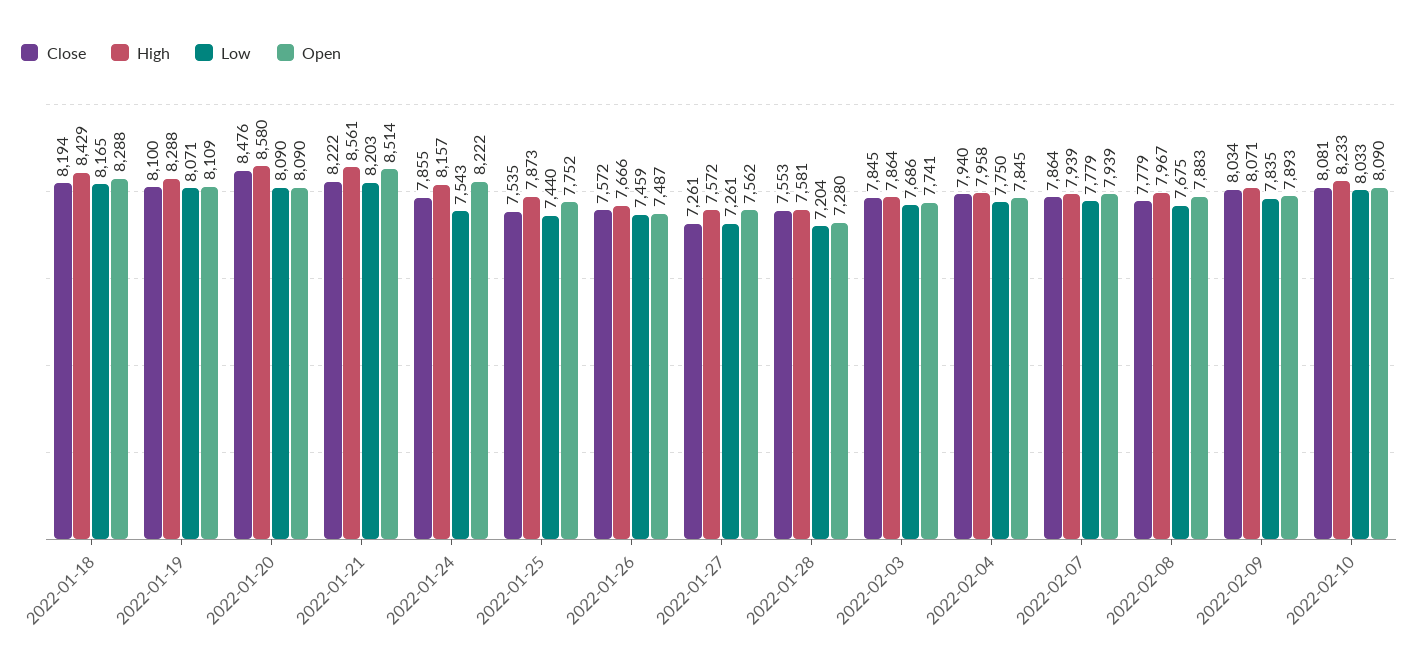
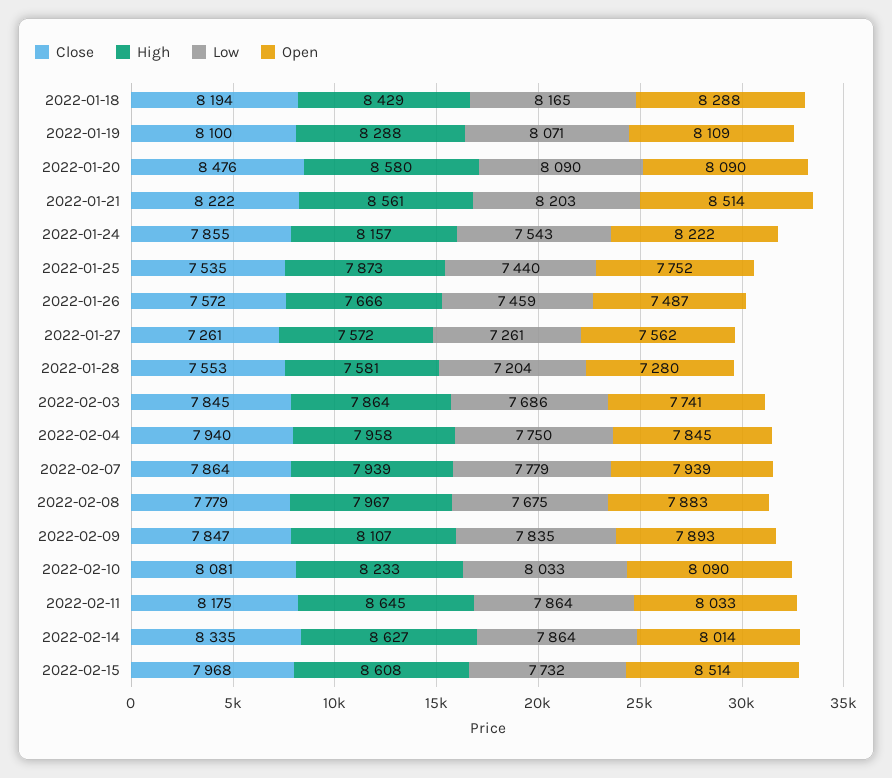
Close, 2022-02-09: 8034 -> 7847
High, 2022-02-09: 8071 -> 8107
Close, 2022-02-11: none -> 8175
High, 2022-02-11: none -> 8645
Low, 2022-02-11: none -> 7864
Open, 2022-02-11: none -> 8033
Close, 2022-02-14: none -> 8335
High, 2022-02-14: none -> 8627
Low, 2022-02-14: none -> 7864
Open, 2022-02-14: none -> 8014
Close, 2022-02-15: none -> 7968
High, 2022-02-15: none -> 8608
Low, 2022-02-15: none -> 7732
Open, 2022-02-15: none -> 8514

